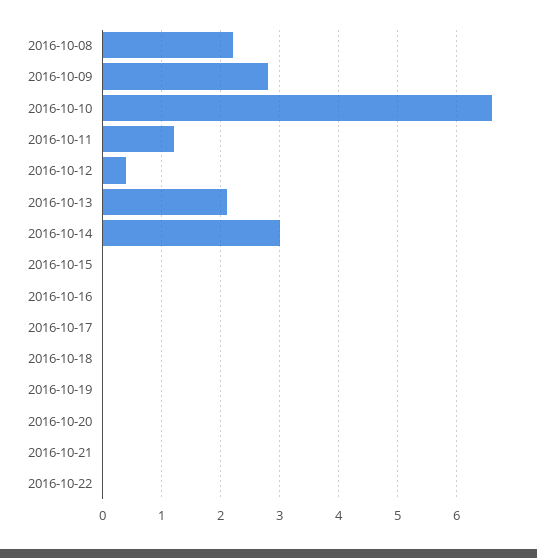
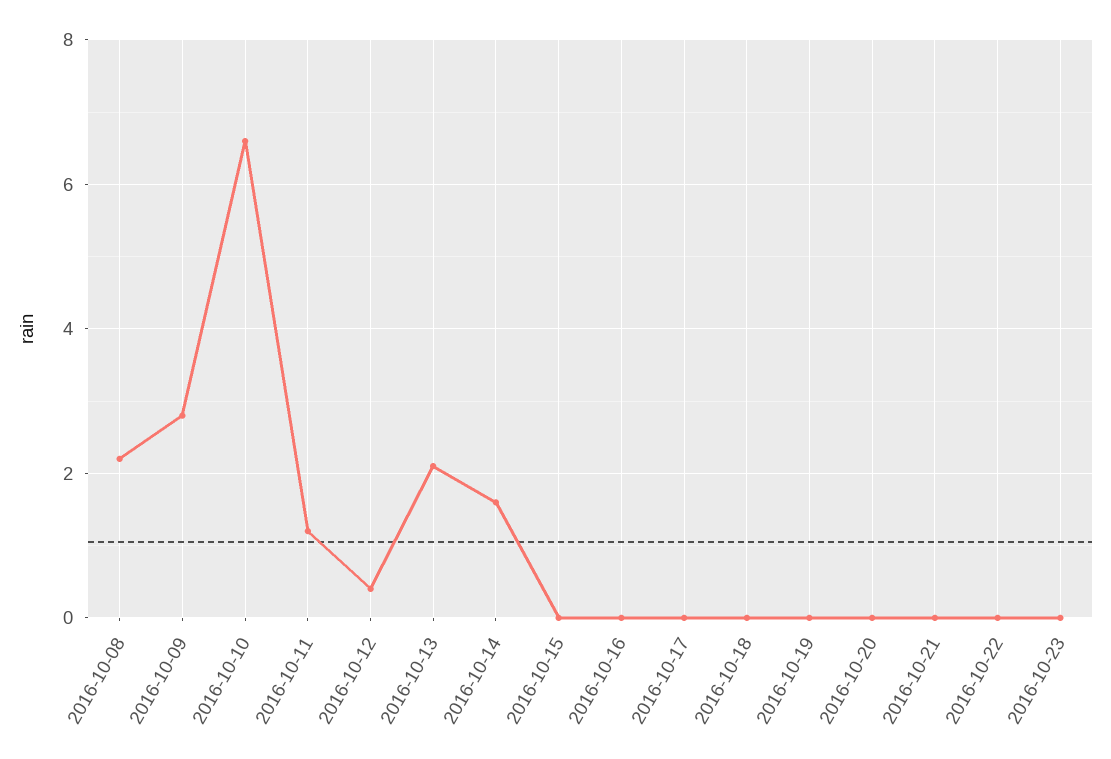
2016-10-14: 3 -> 1.5
2016-10-23: none -> 0

